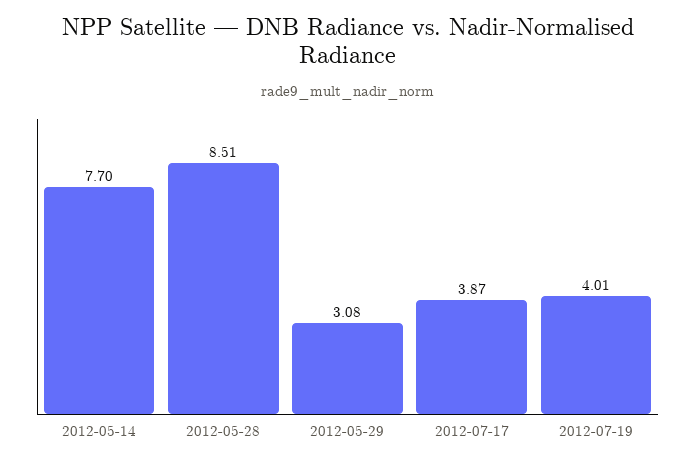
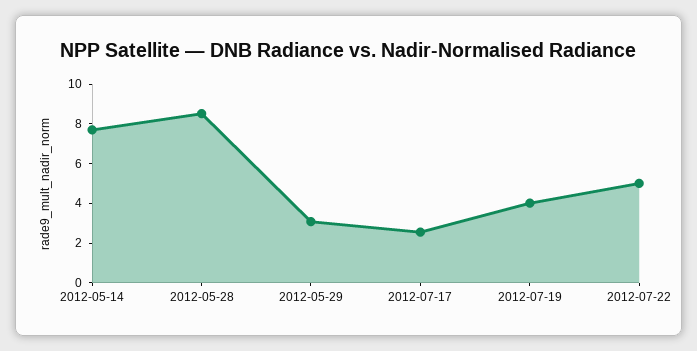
2012-07-17: 3.87 -> 2.5
2012-07-22: none -> 5

